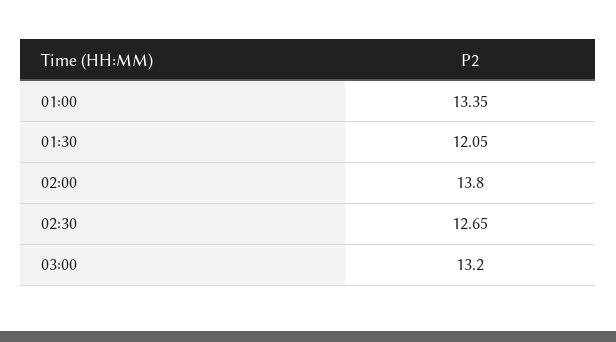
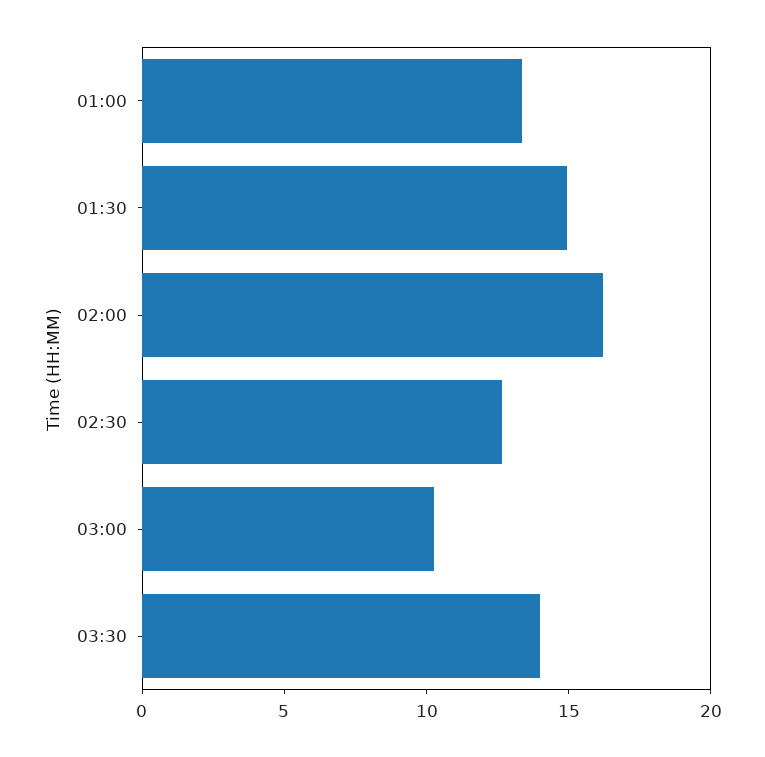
01:30: 12.05 -> 15
02:00: 13.8 -> 16
03:00: 13.2 -> 10
03:30: none -> 14

